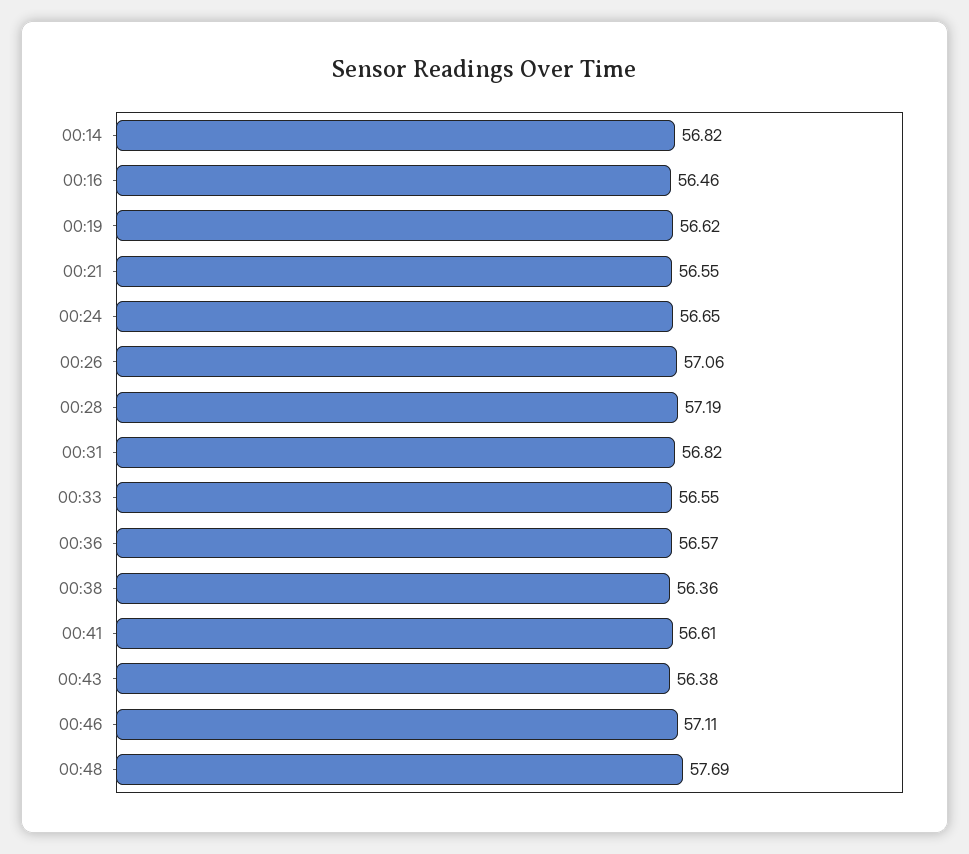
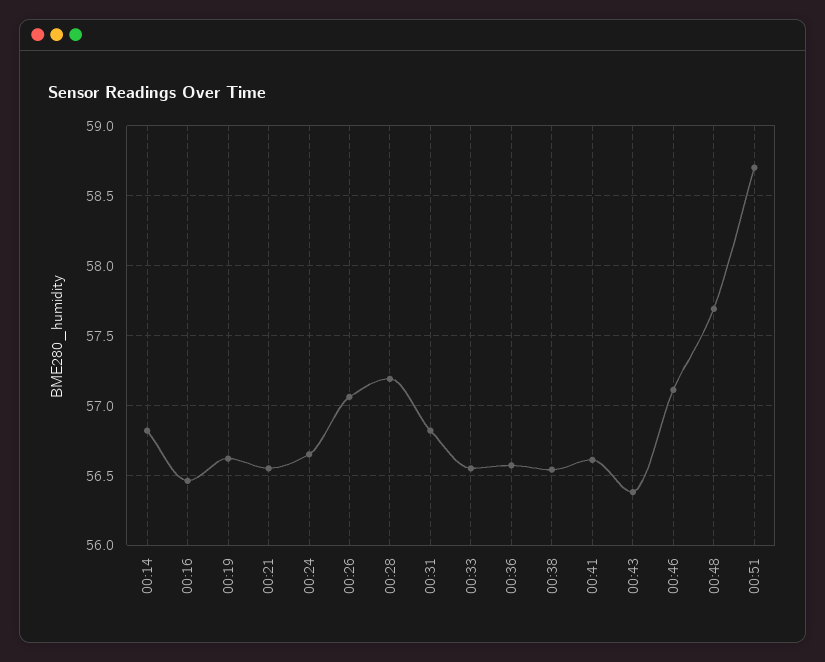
00:38: 56.36 -> 56.55
00:51: none -> 58.7

